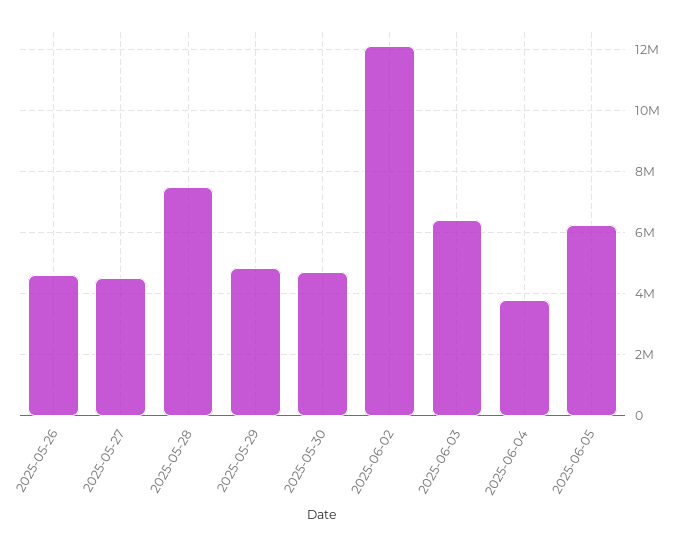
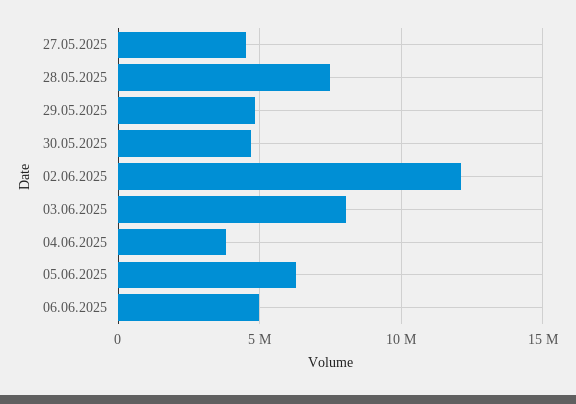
2025-05-26: 4600000 -> none
2025-06-03: 6400000 -> 8000000
06.06.2025: none -> 5000000

